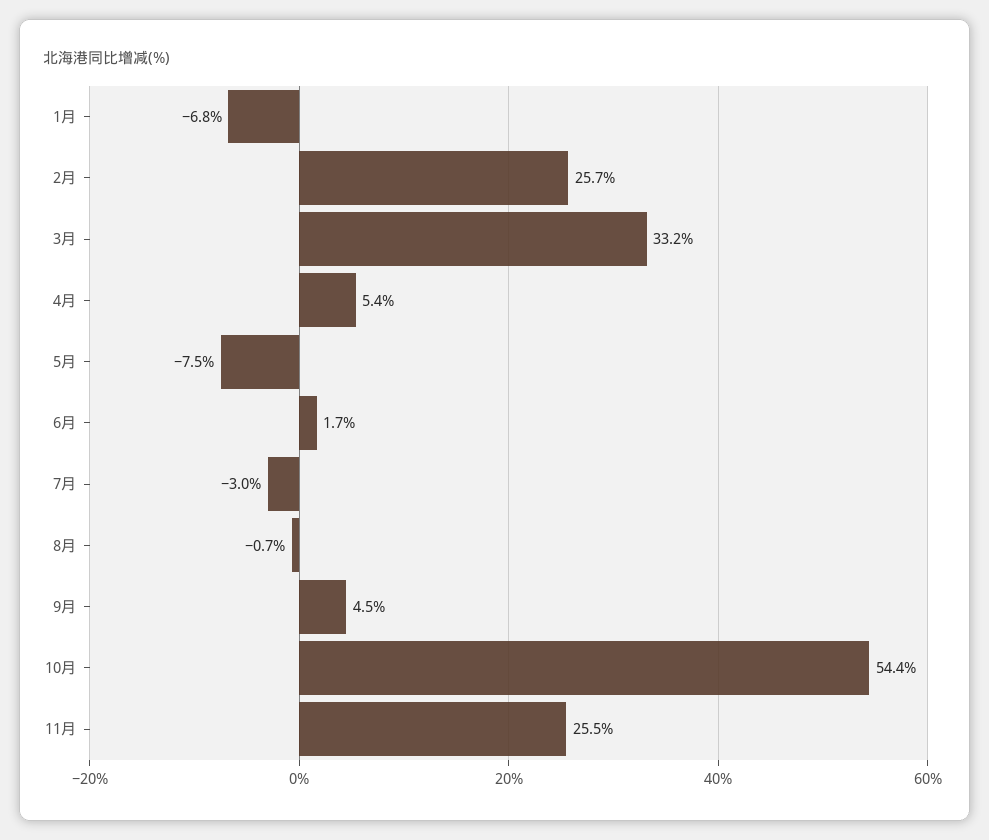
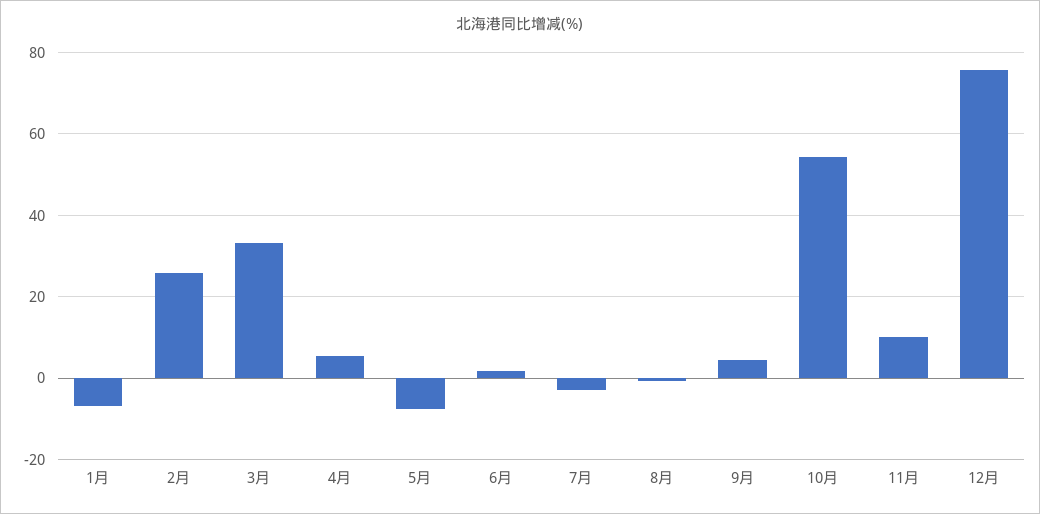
11月: 25.5 -> 10
12月: none -> 76

